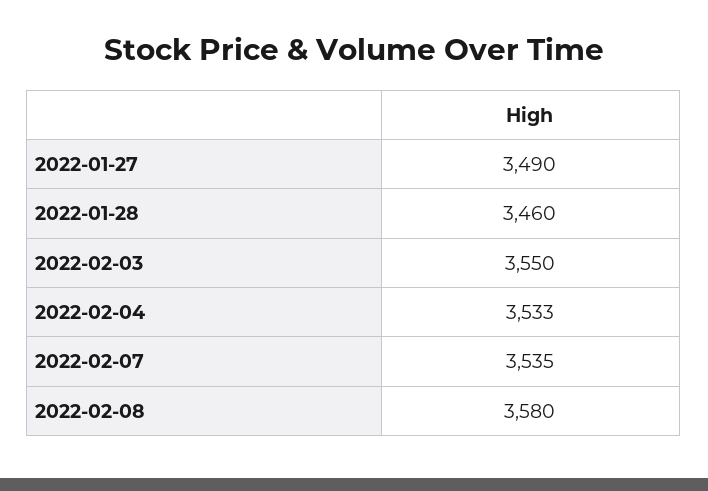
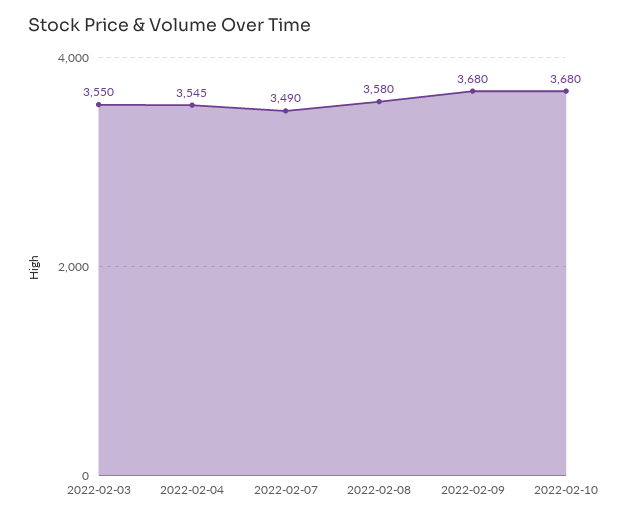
2022-01-27: 3490 -> none
2022-01-28: 3460 -> none
2022-02-04: 3533 -> 3545
2022-02-07: 3535 -> 3490
2022-02-09: none -> 3680
2022-02-10: none -> 3680

